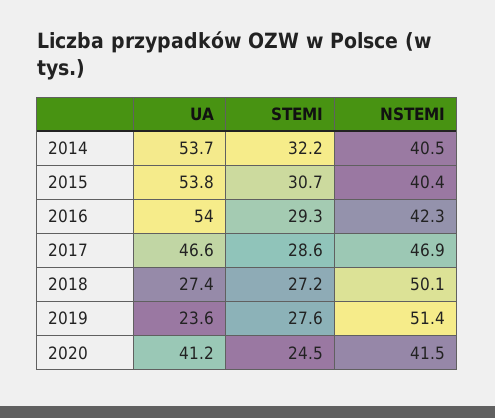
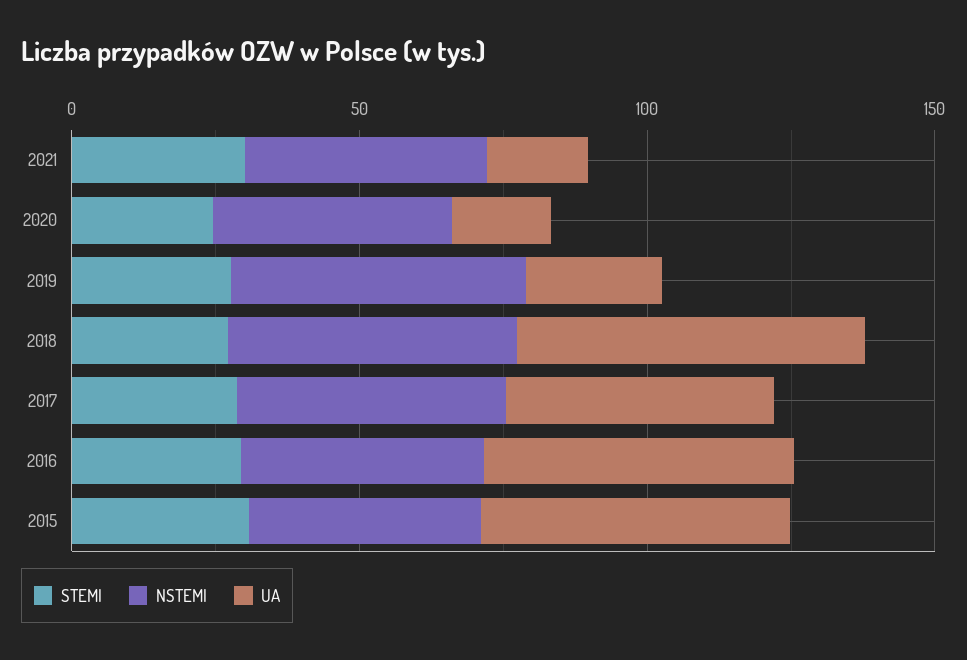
UA, 2014: 53.7 -> none
STEMI, 2014: 32.2 -> none
NSTEMI, 2014: 40.5 -> none
UA, 2018: 27.4 -> 60
UA, 2020: 41.2 -> 20
STEMI, 2021: none -> 30
NSTEMI, 2021: none -> 40
UA, 2021: none -> 20

